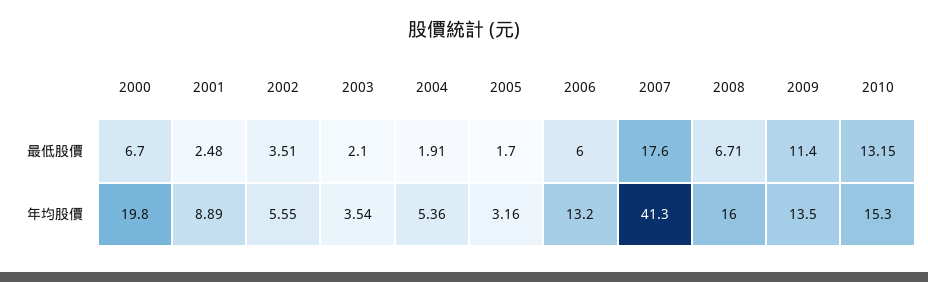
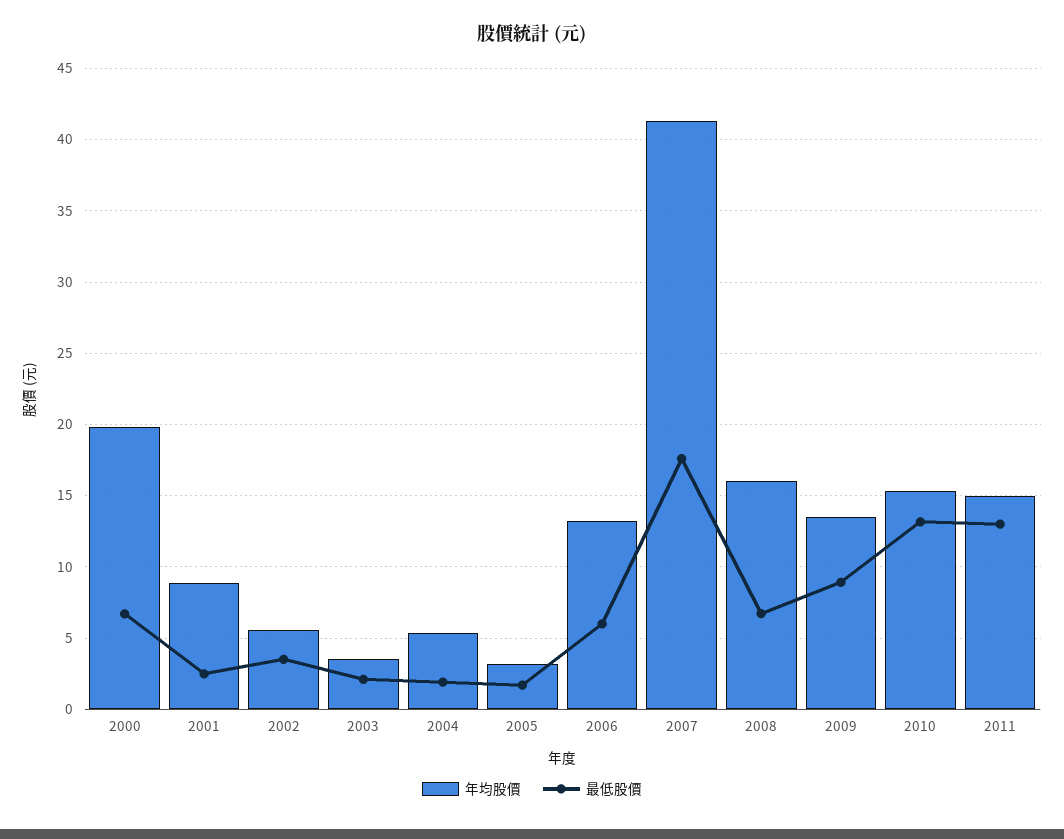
最低股價, 2009: 11.4 -> 9
年均股價, 2011: none -> 15
最低股價, 2011: none -> 13

